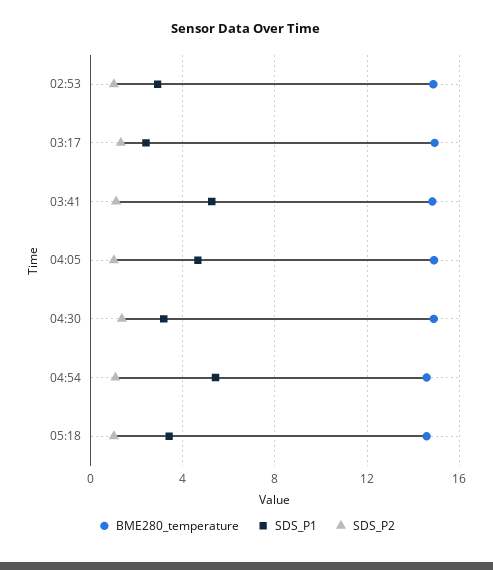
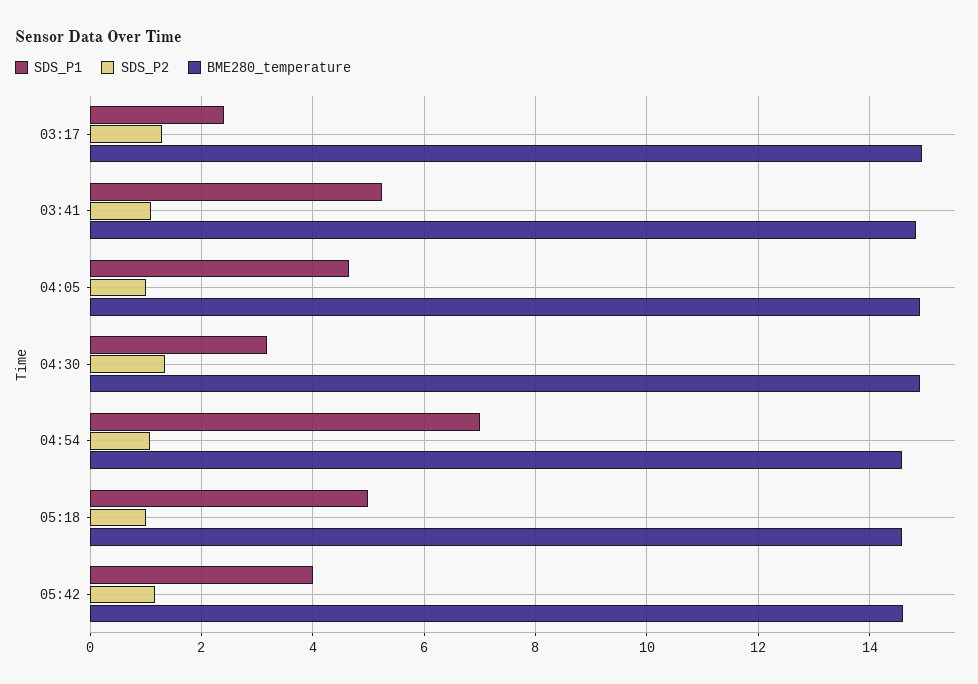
BME280_temperature, 02:53: 15 -> none
SDS_P1, 02:53: 3 -> none
SDS_P2, 02:53: 1 -> none
SDS_P1, 04:54: 5.5 -> 7
SDS_P1, 05:18: 3.5 -> 5
SDS_P1, 05:42: none -> 4
SDS_P2, 05:42: none -> 1.2
BME280_temperature, 05:42: none -> 14.6

